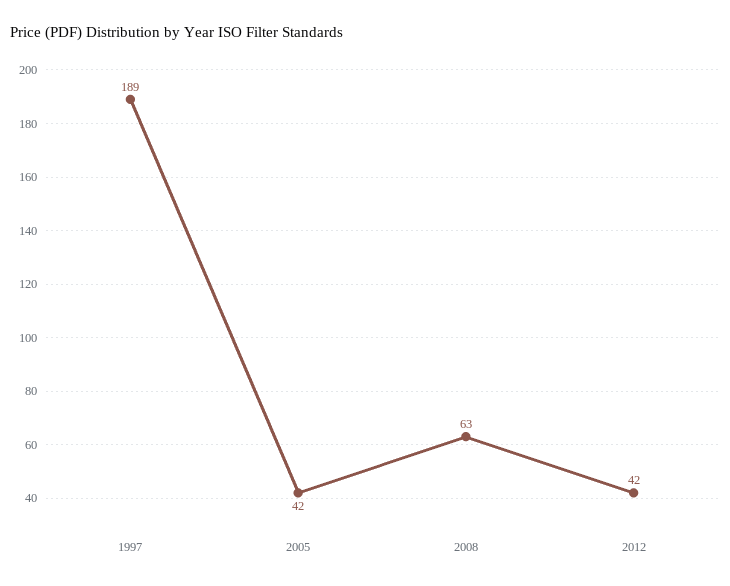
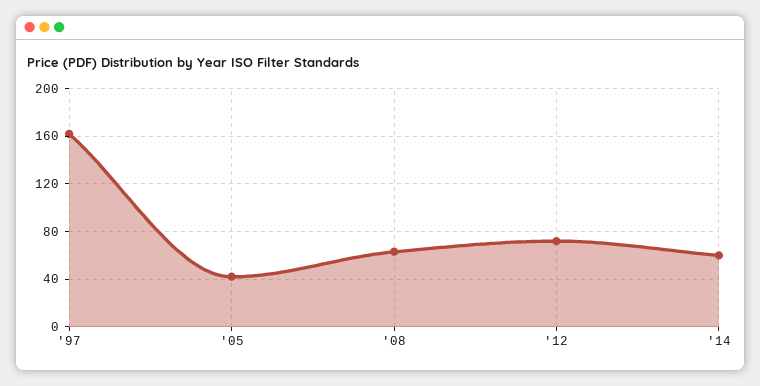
1997: 189 -> 160
2012: 42 -> 70
'14: none -> 60

